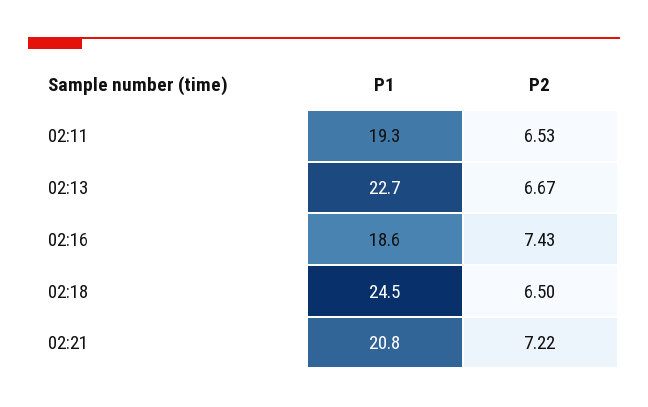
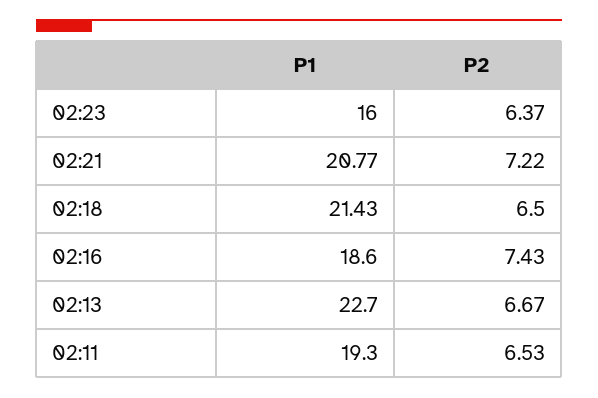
P1, 02:18: 24.5 -> 21.43
P1, 02:23: none -> 16
P2, 02:23: none -> 6.37

